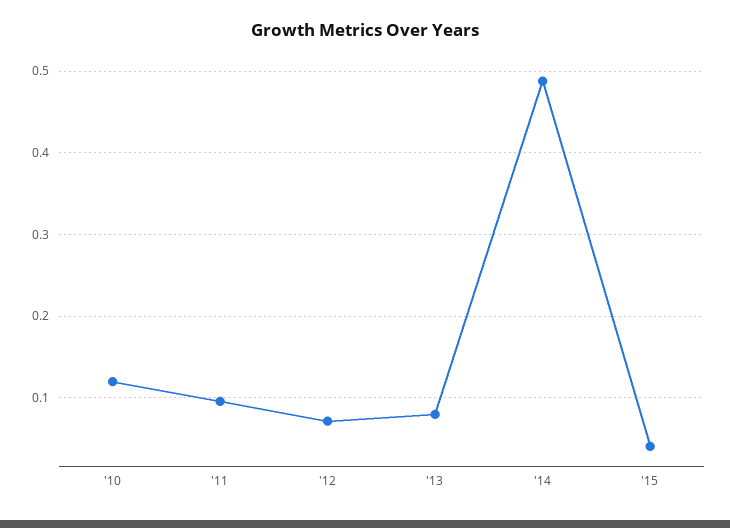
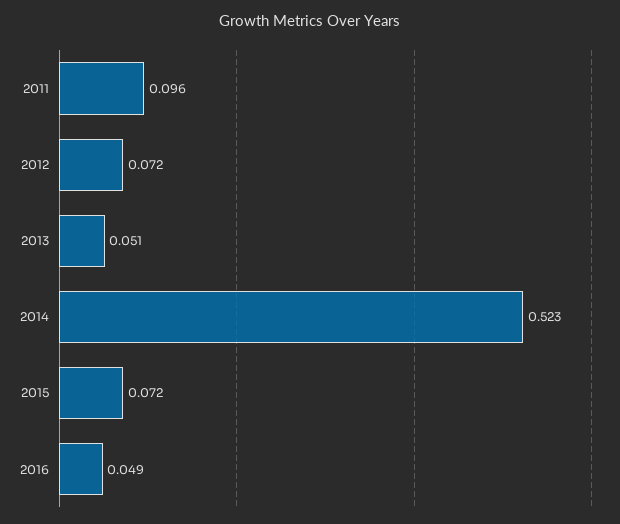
'10: 0.12 -> none
'13: 0.08 -> 0.051
'14: 0.49 -> 0.523
'15: 0.04 -> 0.072
2016: none -> 0.049

